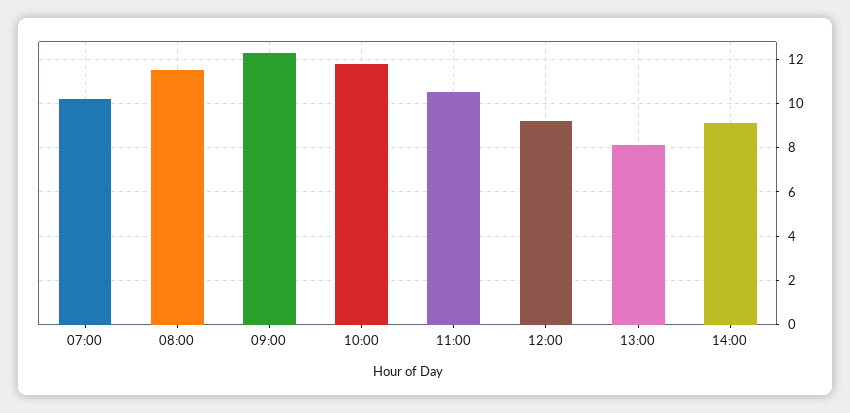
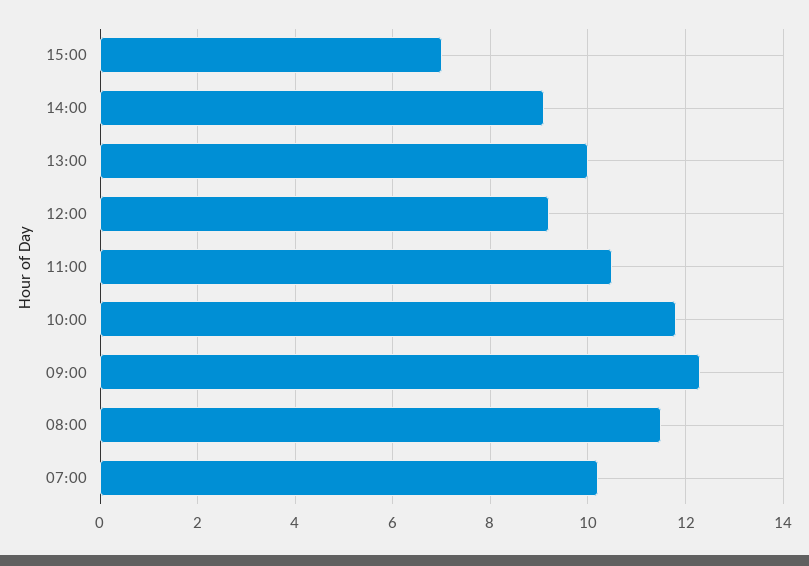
13:00: 8 -> 10
15:00: none -> 7

